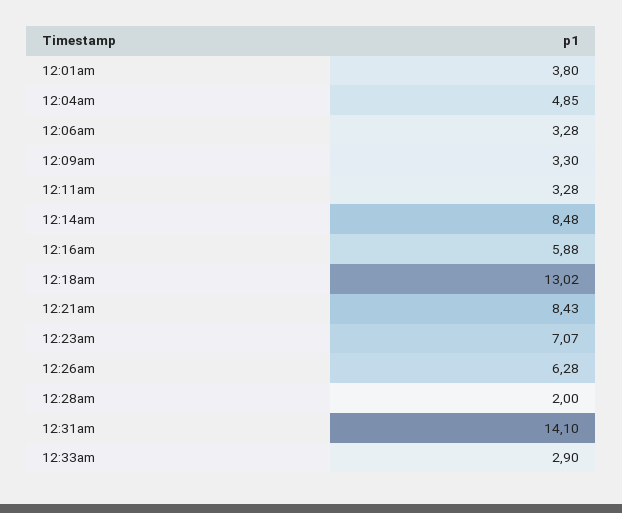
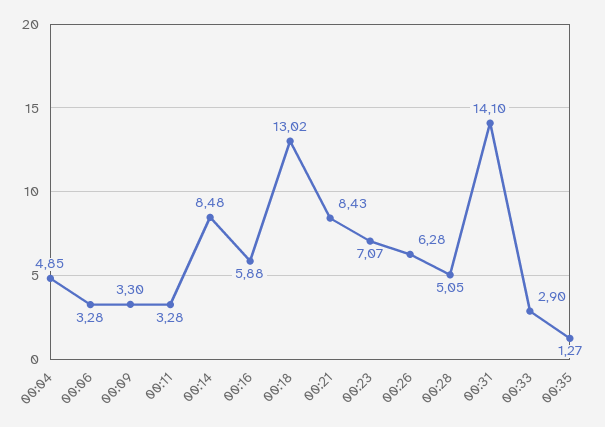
12:01am: 3.8 -> none
12:28am: 2 -> 5.05
00:35: none -> 1.27

